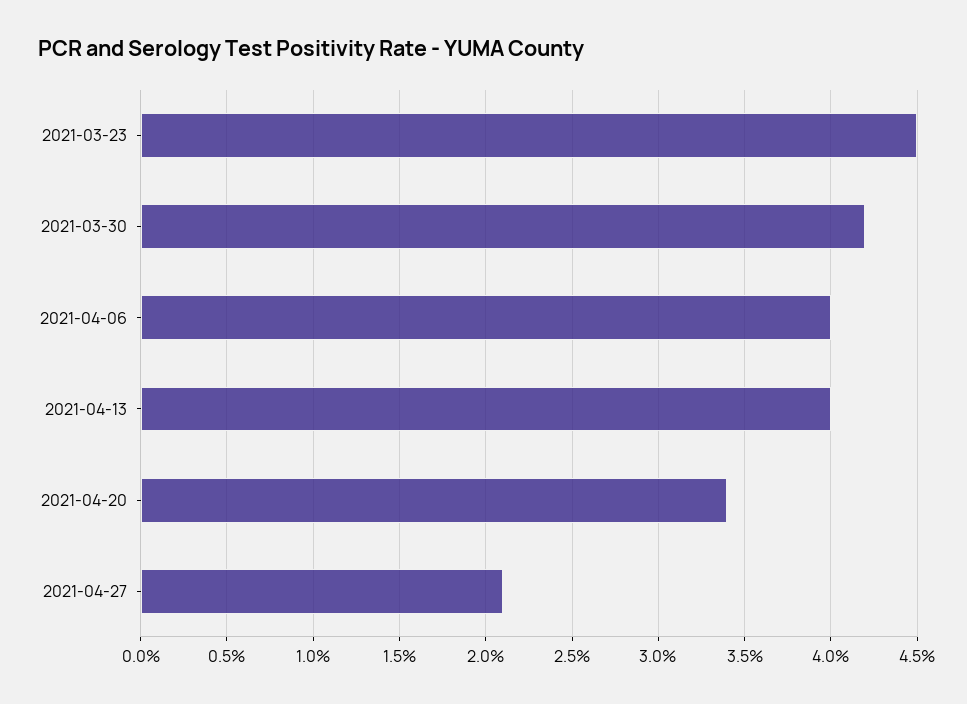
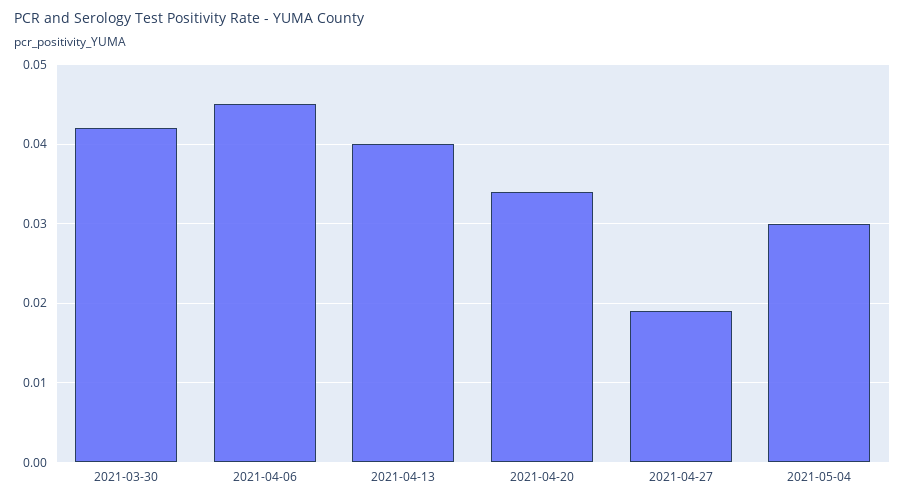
2021-03-23: 0.045 -> none
2021-04-06: 0.04 -> 0.045
2021-04-27: 0.021 -> 0.019
2021-05-04: none -> 0.03

